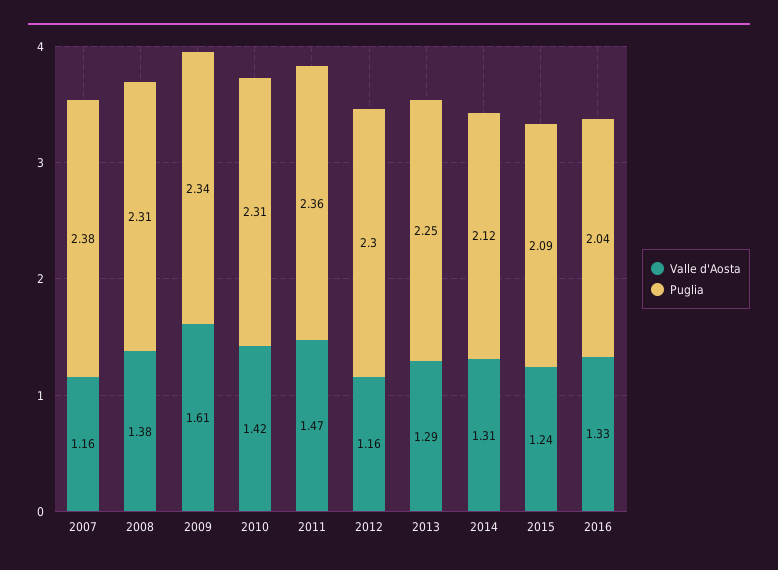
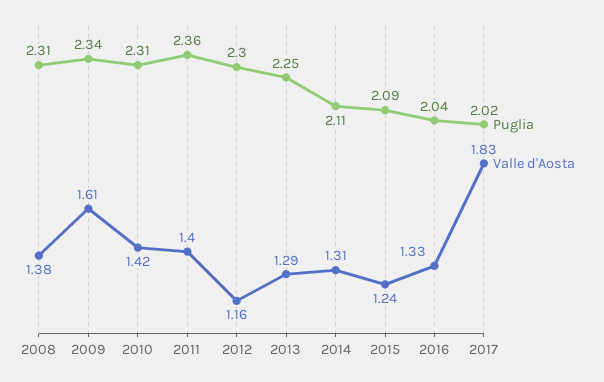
Valle d'Aosta, 2007: 1.16 -> none
Puglia, 2007: 2.38 -> none
Valle d'Aosta, 2011: 1.47 -> 1.4
Puglia, 2014: 2.12 -> 2.11
Puglia, 2017: none -> 2.02
Valle d'Aosta, 2017: none -> 1.83

